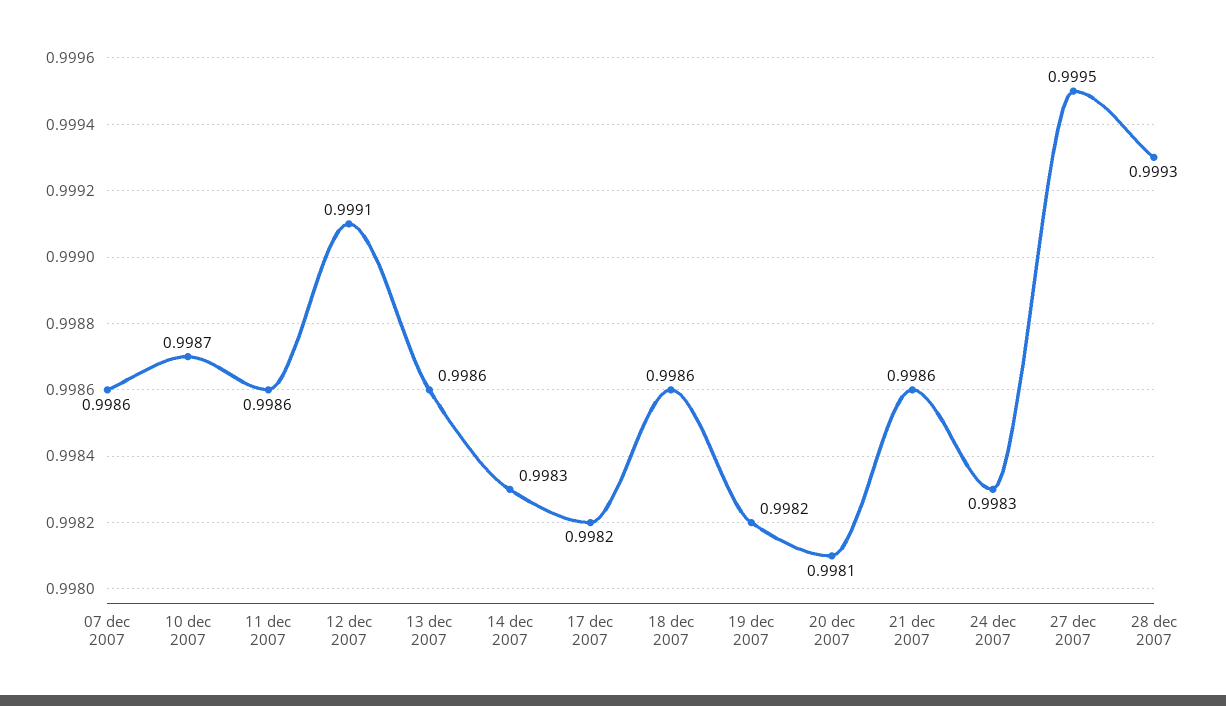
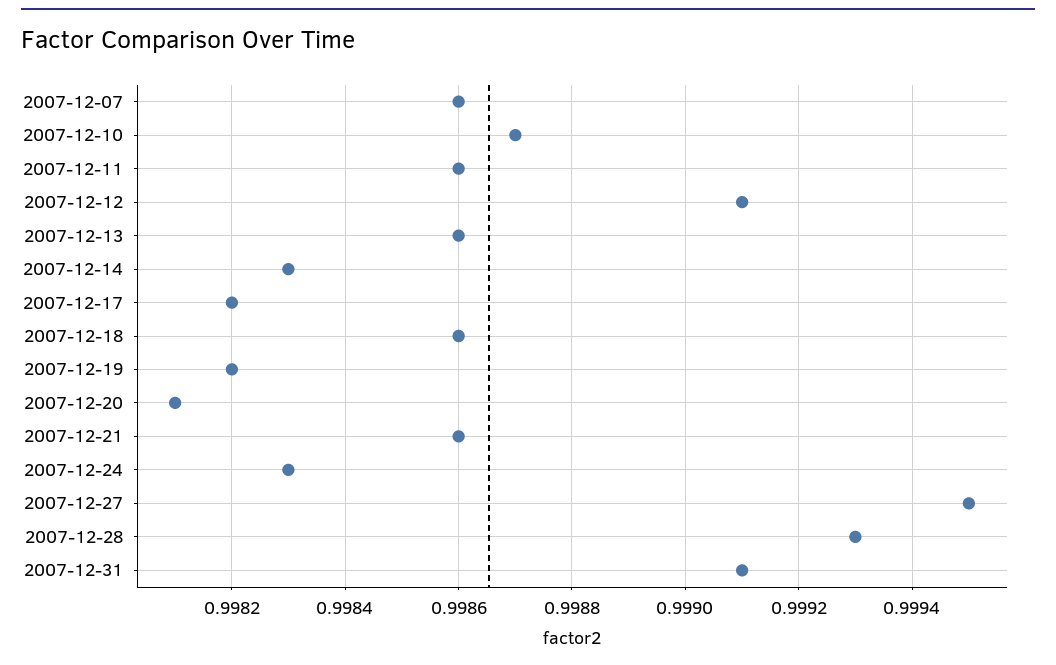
2007-12-31: none -> 0.9991

